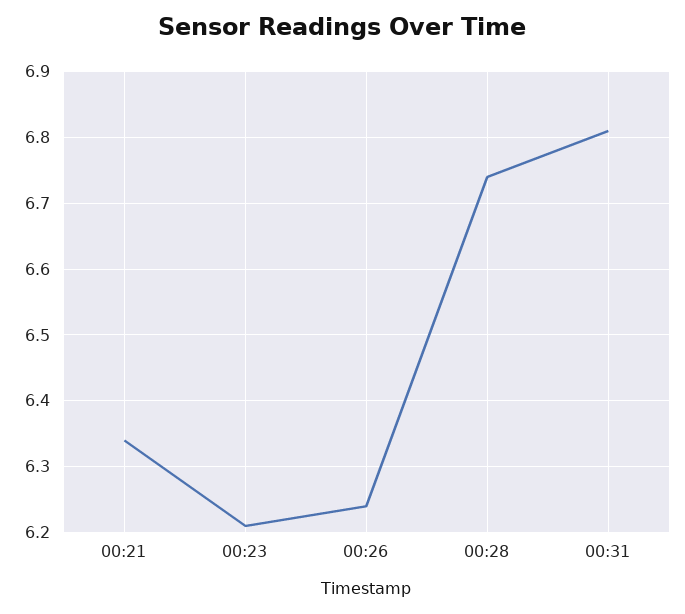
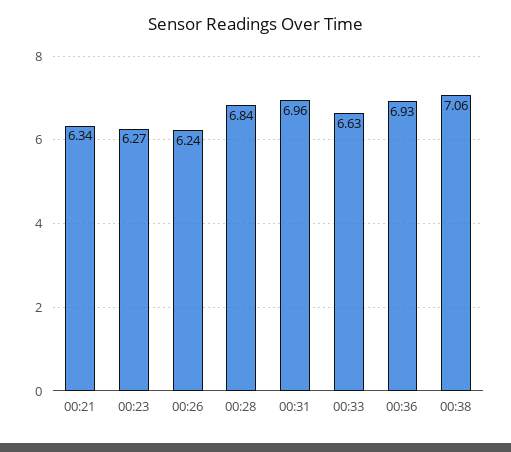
00:23: 6.21 -> 6.27
00:28: 6.74 -> 6.84
00:31: 6.81 -> 6.96
00:33: none -> 6.63
00:36: none -> 6.93
00:38: none -> 7.06

